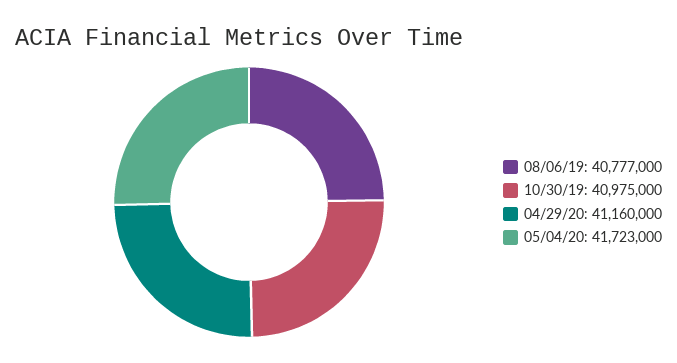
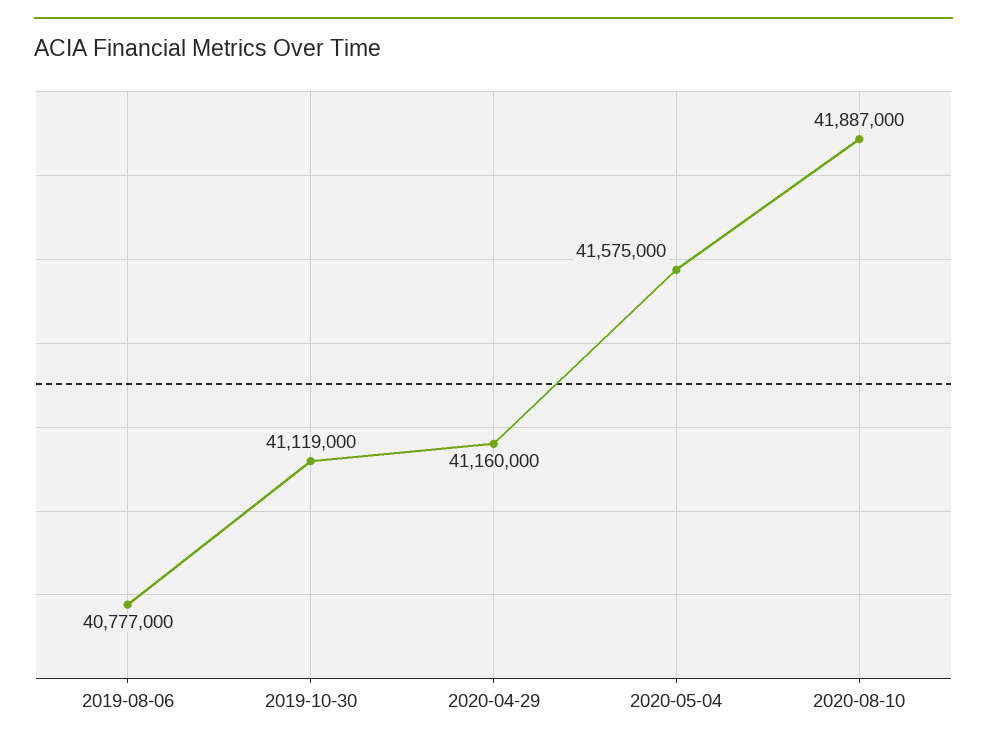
10/30/19: 40975000 -> 41119000
05/04/20: 41723000 -> 41575000
2020-08-10: none -> 41887000

